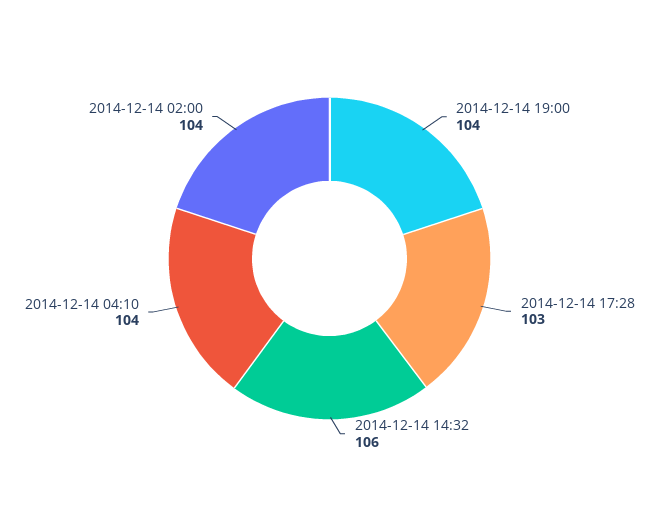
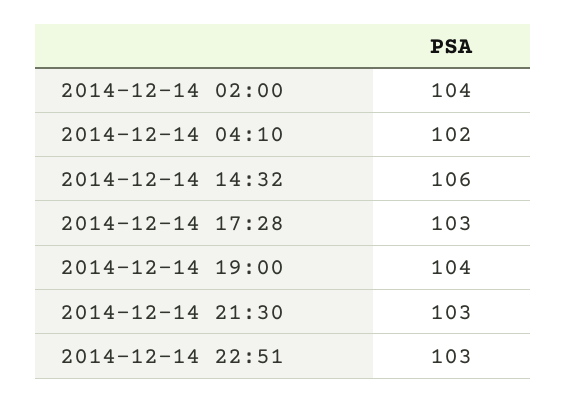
2014-12-14 04:10: 104 -> 102
2014-12-14 21:30: none -> 103
2014-12-14 22:51: none -> 103

